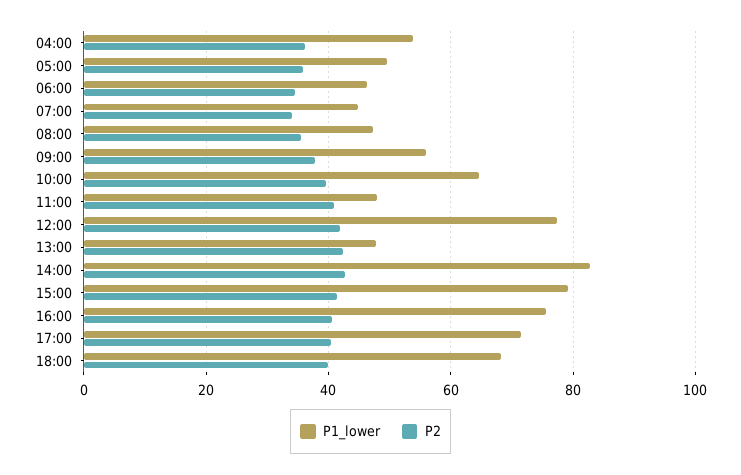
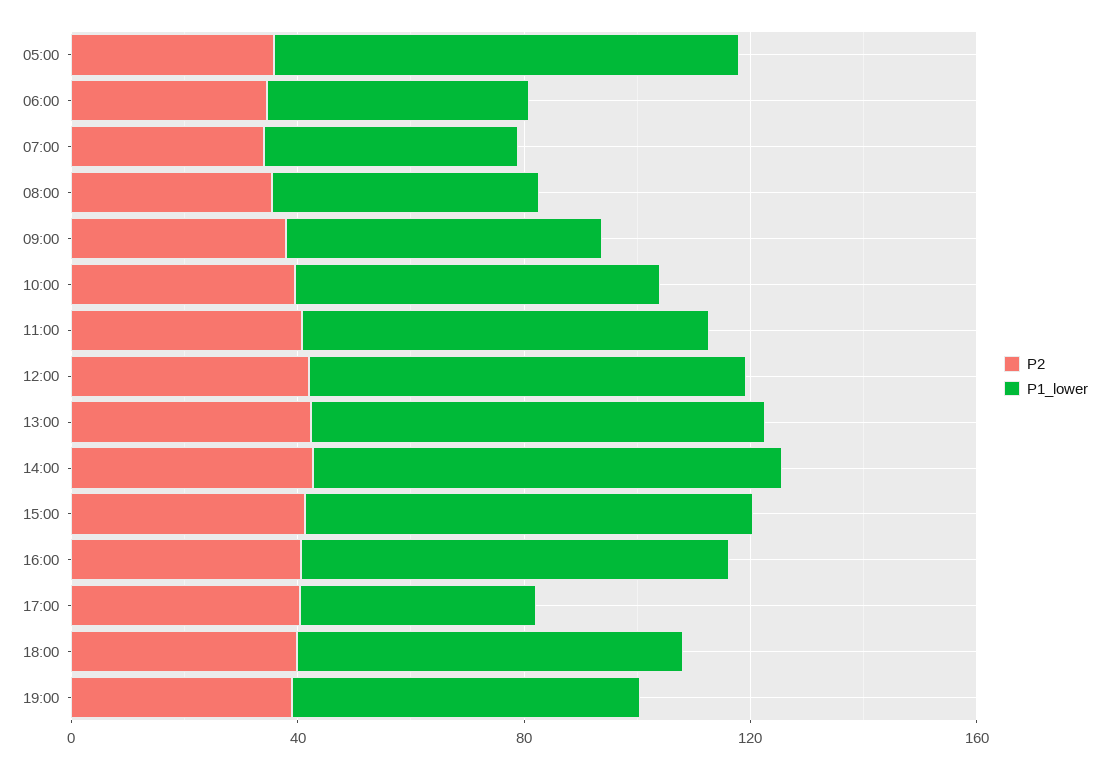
P1_lower, 04:00: 54 -> none
P2, 04:00: 36 -> none
P1_lower, 05:00: 50 -> 80
P1_lower, 11:00: 48 -> 70
P1_lower, 13:00: 48 -> 80
P1_lower, 17:00: 72 -> 40
P2, 19:00: none -> 40
P1_lower, 19:00: none -> 60

